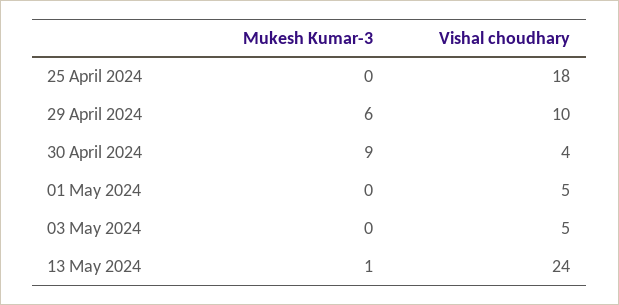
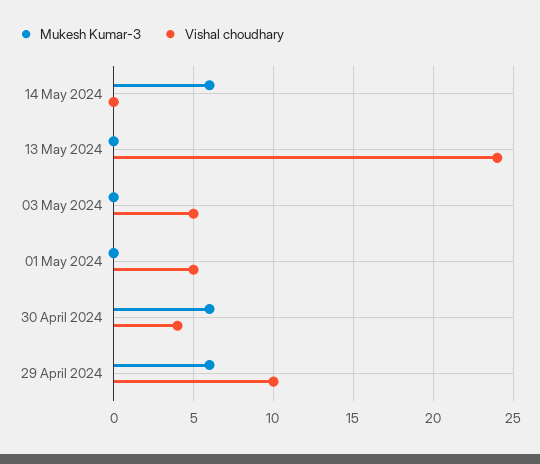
Mukesh Kumar-3, 25 April 2024: 0 -> none
Vishal choudhary, 25 April 2024: 18 -> none
Mukesh Kumar-3, 30 April 2024: 9 -> 6
Mukesh Kumar-3, 13 May 2024: 1 -> 0
Mukesh Kumar-3, 14 May 2024: none -> 6
Vishal choudhary, 14 May 2024: none -> 0

